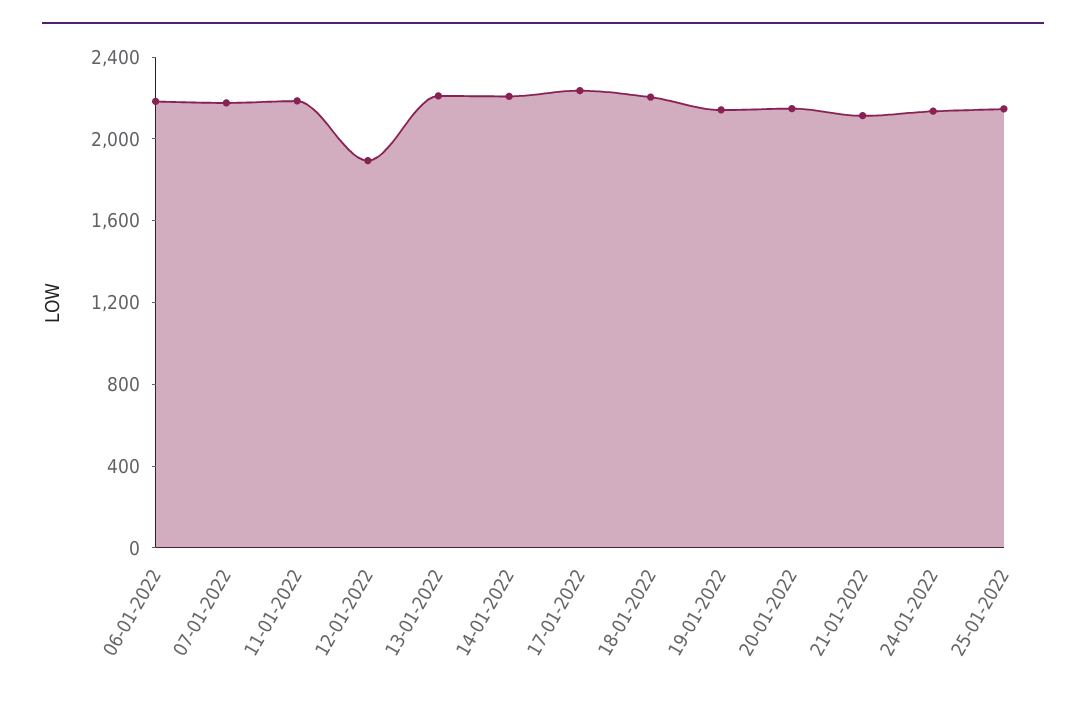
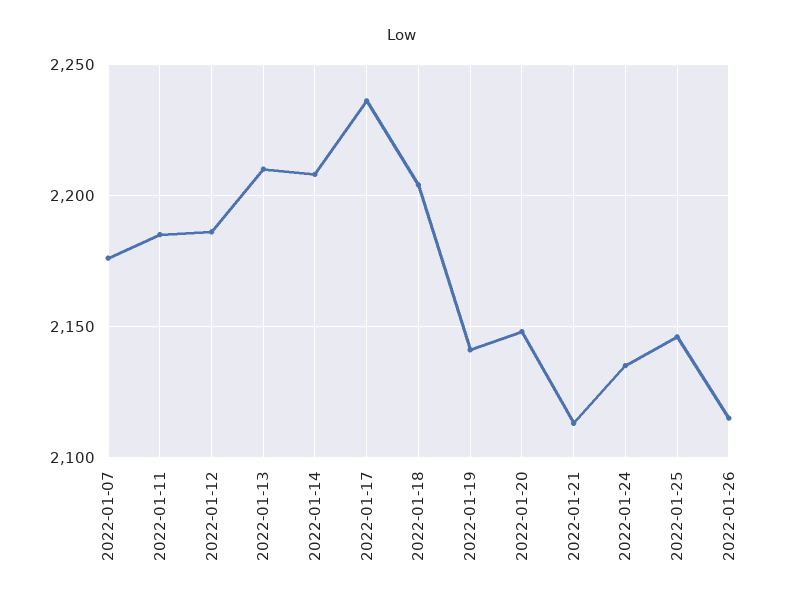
06-01-2022: 2200 -> none
12-01-2022: 1900 -> 2185
2022-01-26: none -> 2115

